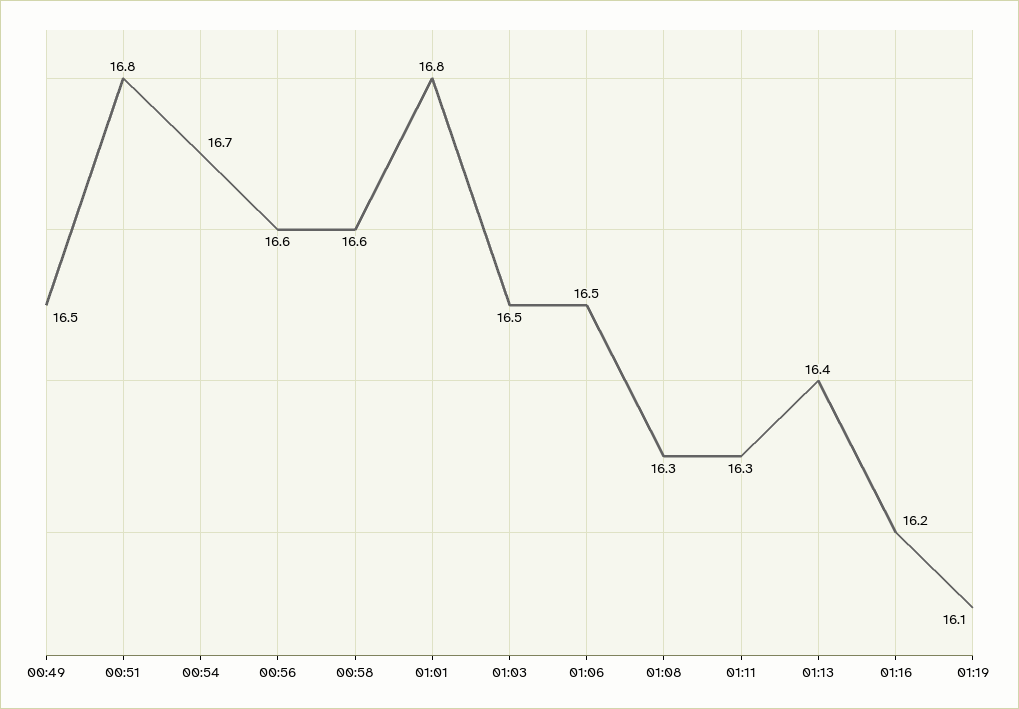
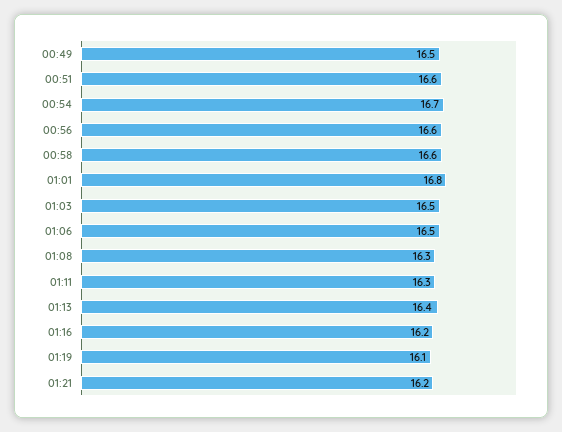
00:51: 16.8 -> 16.6
01:21: none -> 16.2

